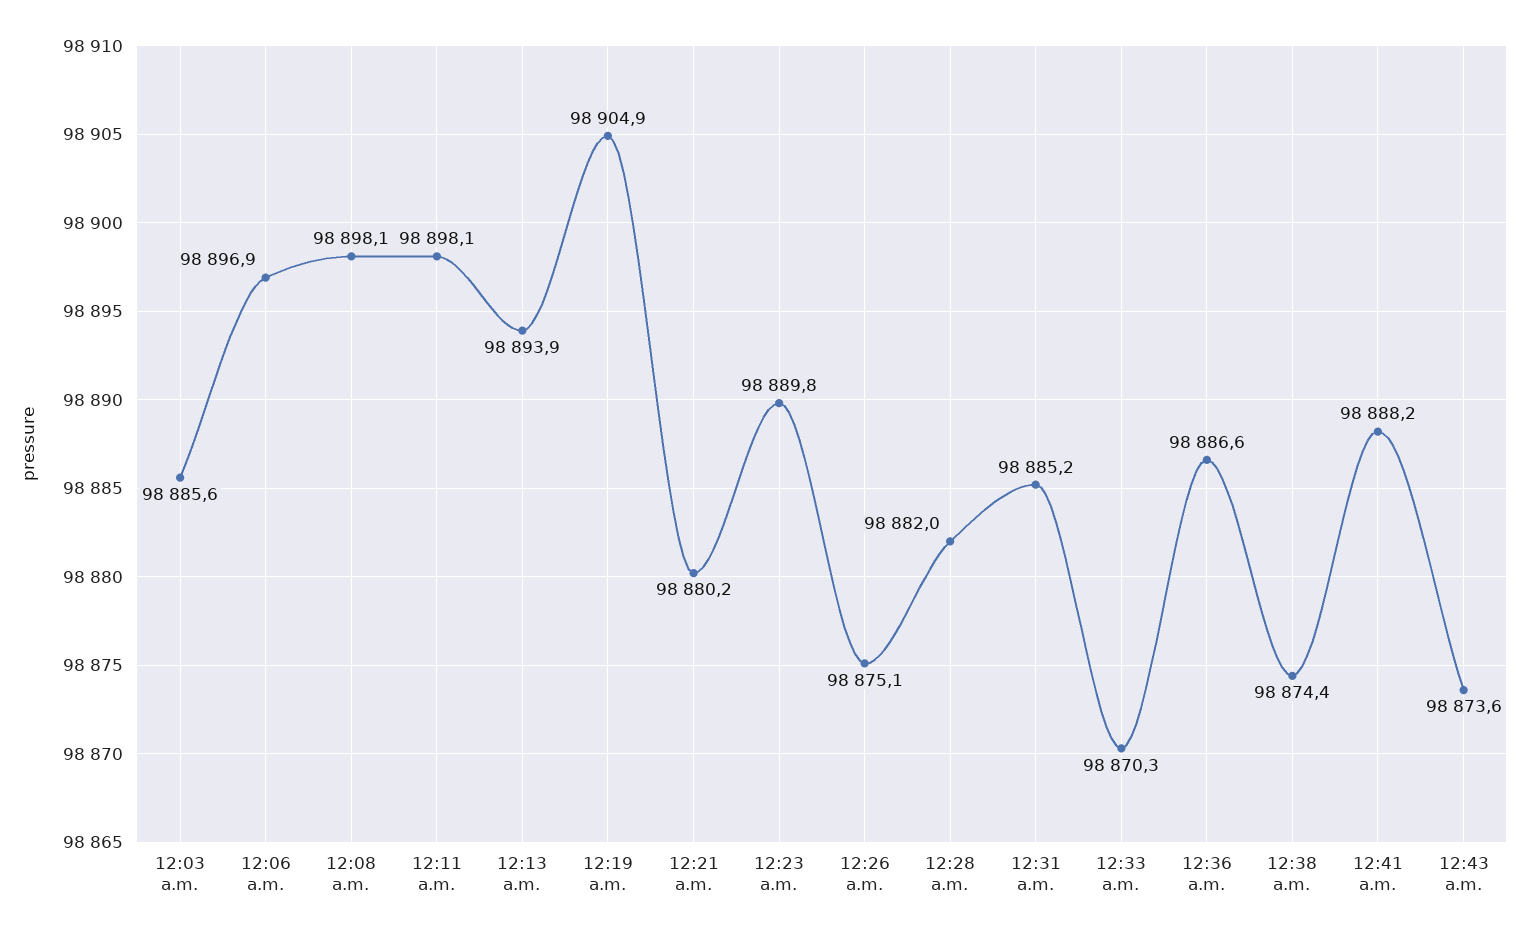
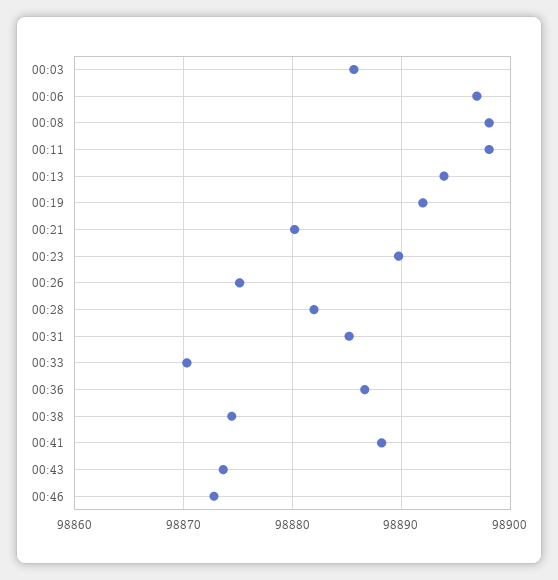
12:19 a.m.: 98904.9 -> 98892
00:46: none -> 98873

